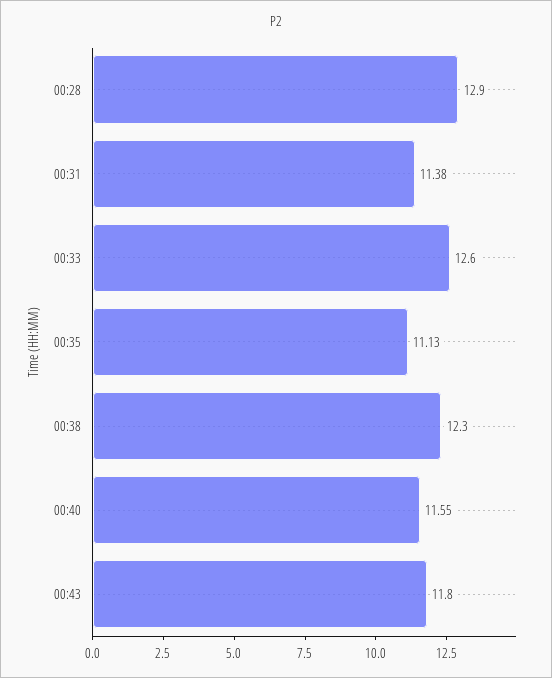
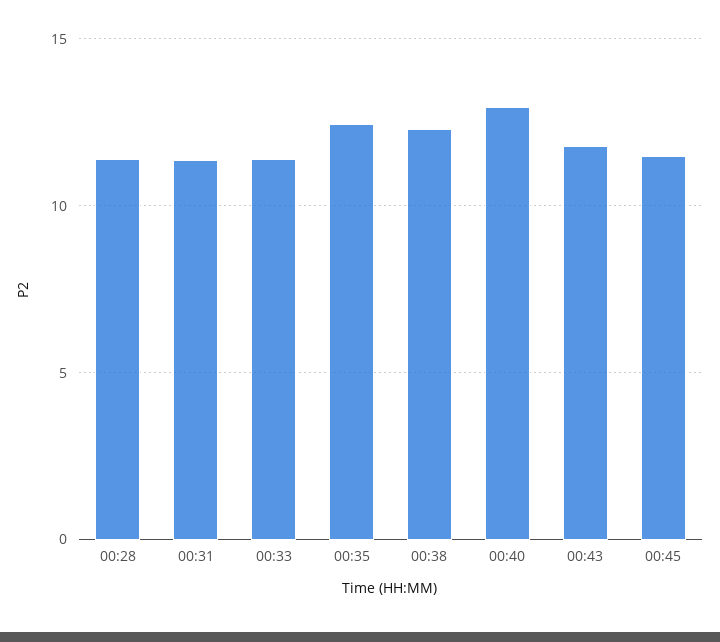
00:28: 12.9 -> 11.5
00:33: 12.6 -> 11.5
00:35: 11.13 -> 12.5
00:40: 11.55 -> 13
00:45: none -> 11.5

